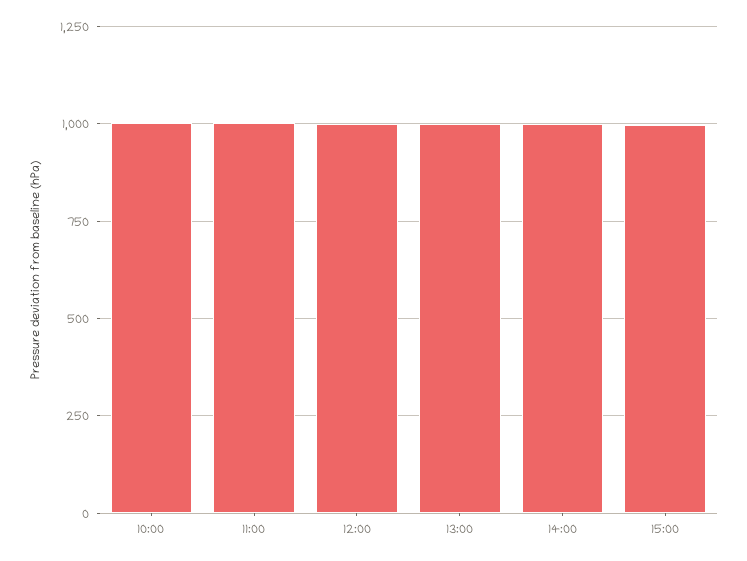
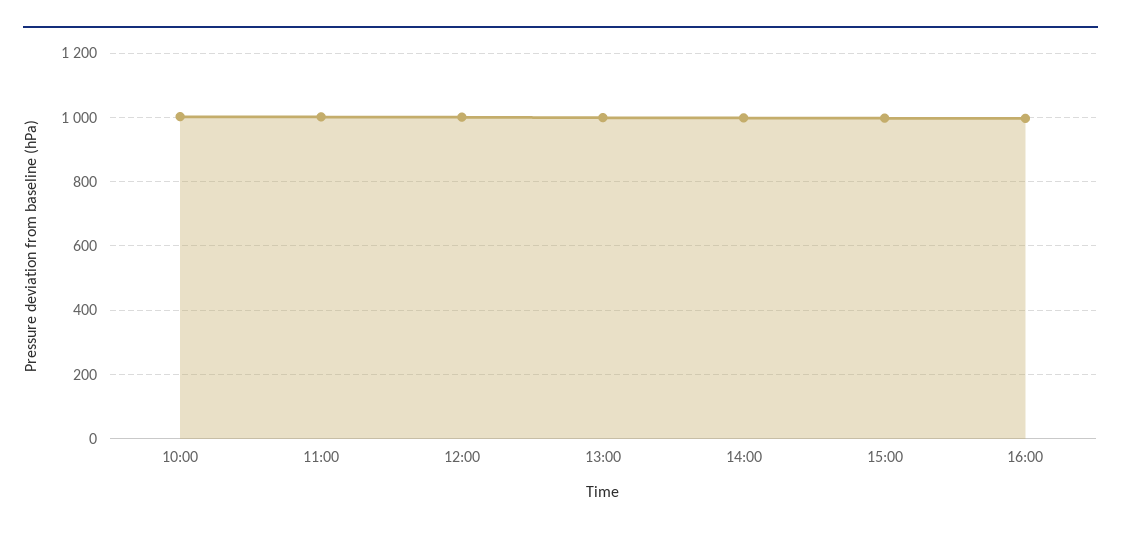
16:00: none -> 1000

